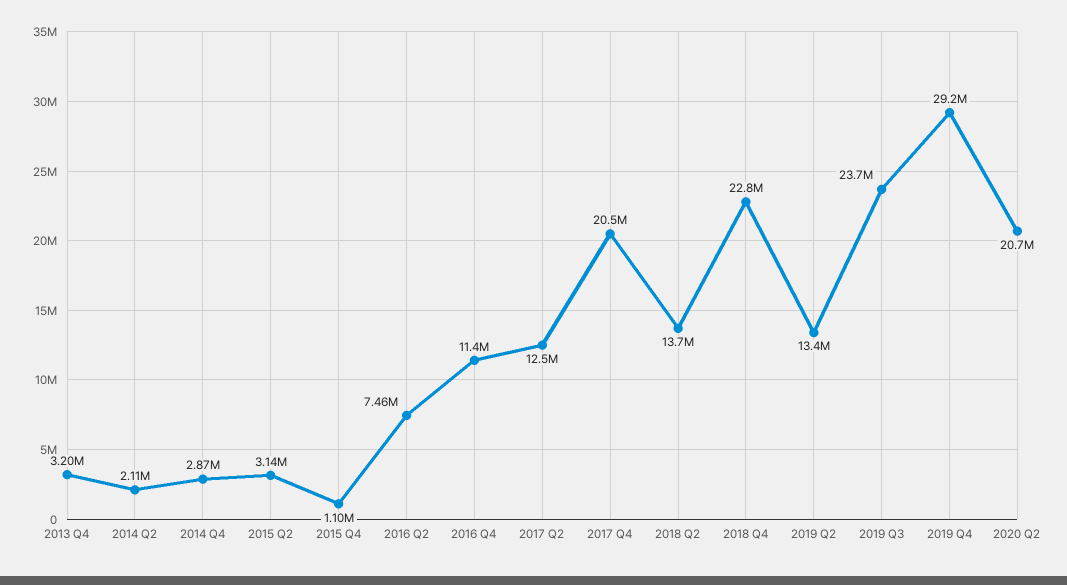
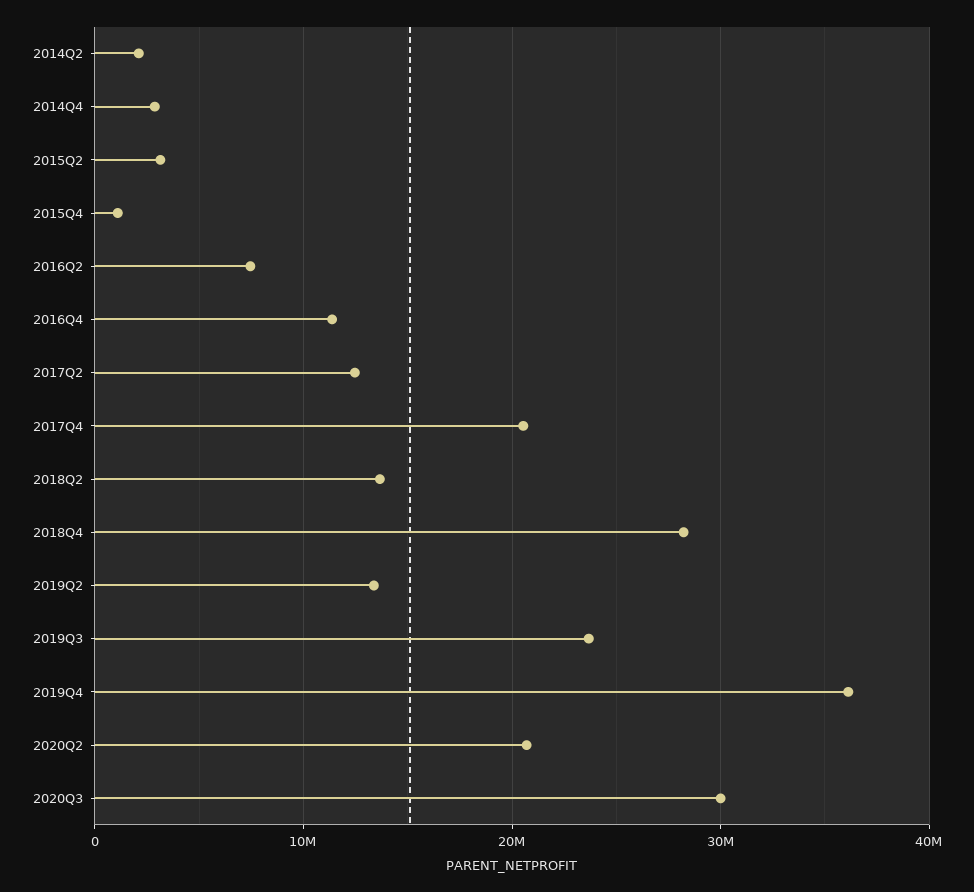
2013 Q4: 3200000 -> none
2018 Q4: 22800000 -> 28000000
2019 Q4: 29200000 -> 36000000
2020Q3: none -> 30000000

